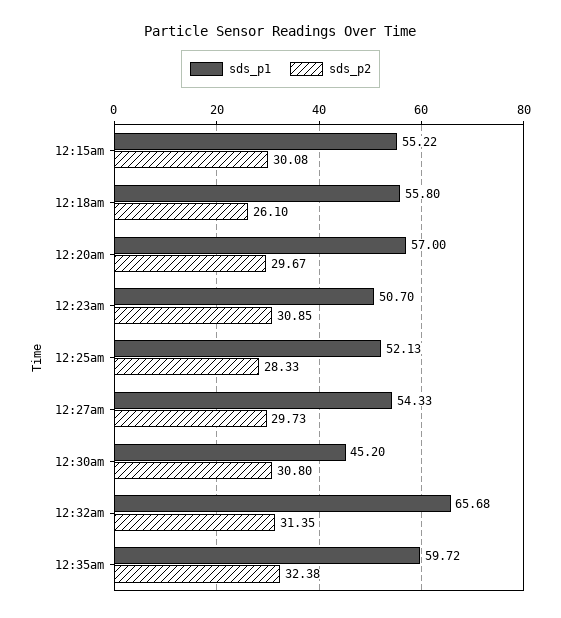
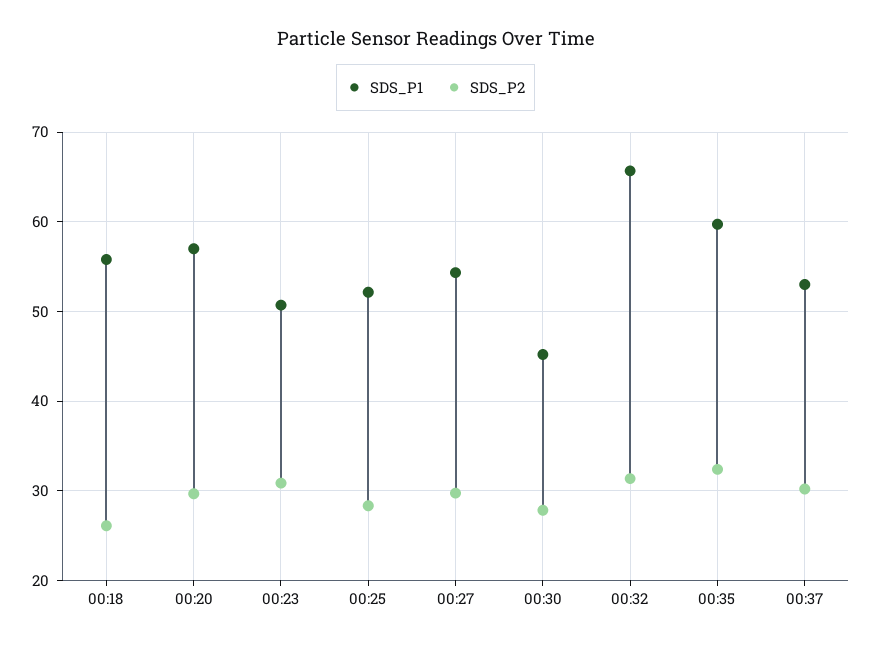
sds_p1, 12:15am: 55.22 -> none
sds_p2, 12:15am: 30.08 -> none
sds_p2, 12:30am: 30.8 -> 28
sds_p1, 00:37: none -> 53
sds_p2, 00:37: none -> 30

